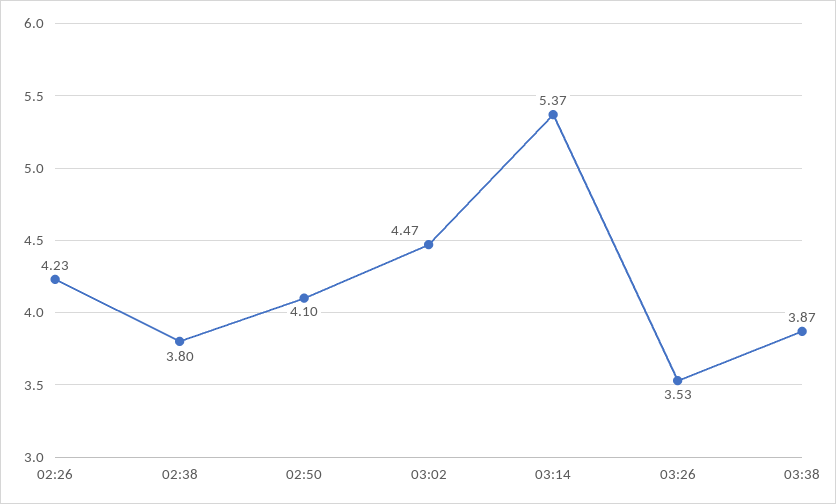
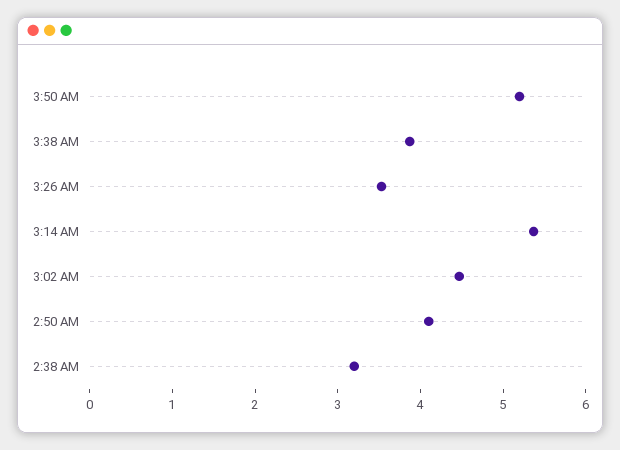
02:26: 4.23 -> none
02:38: 3.8 -> 3.2
3:50 AM: none -> 5.2

